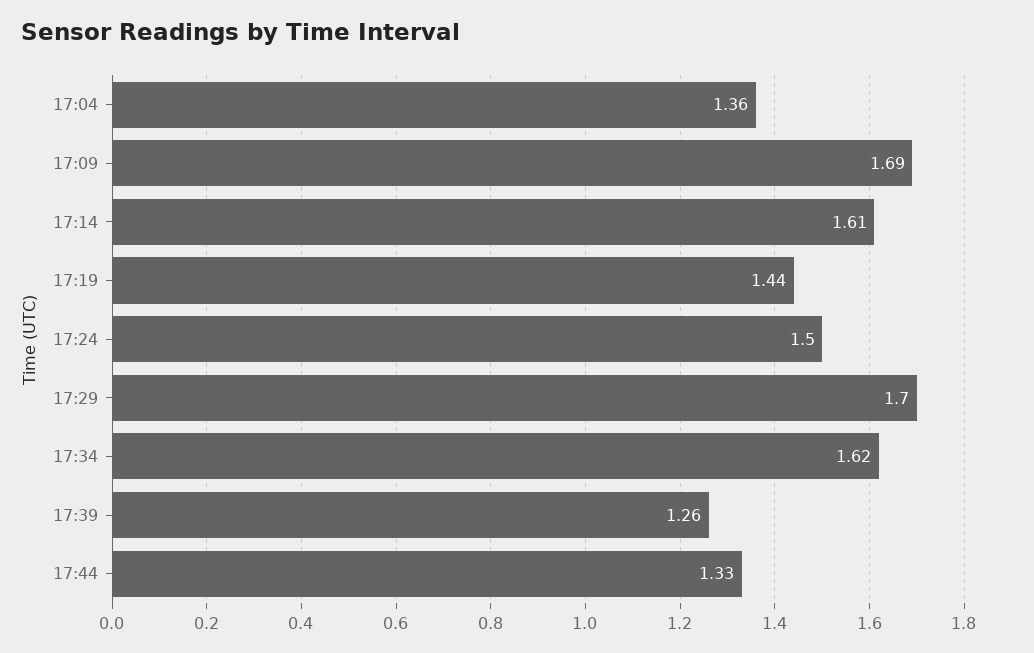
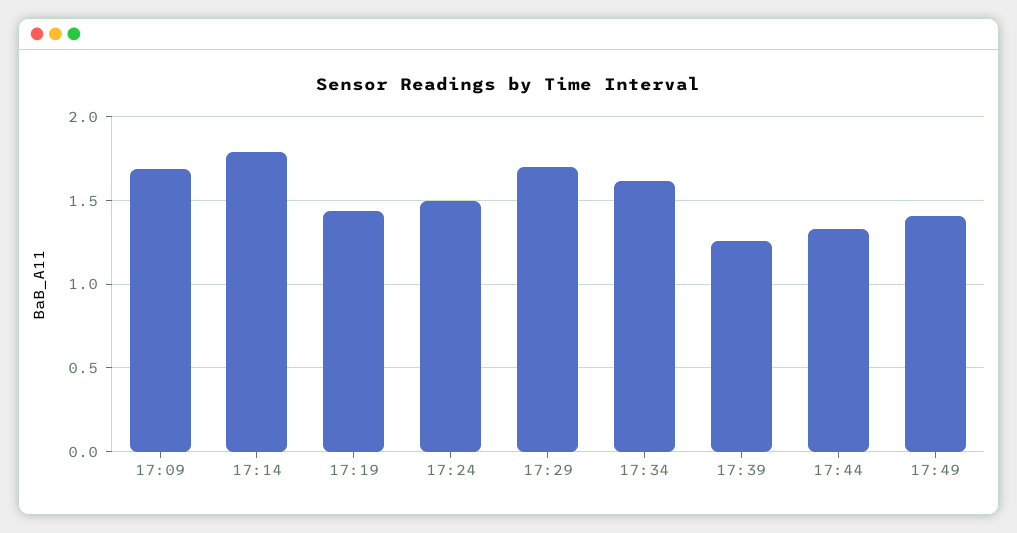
17:04: 1.36 -> none
17:14: 1.61 -> 1.8
17:49: none -> 1.4

